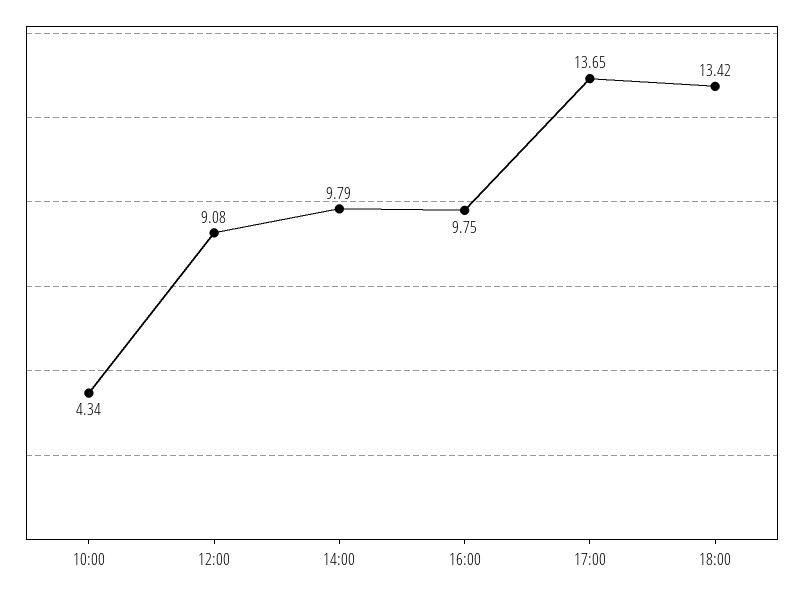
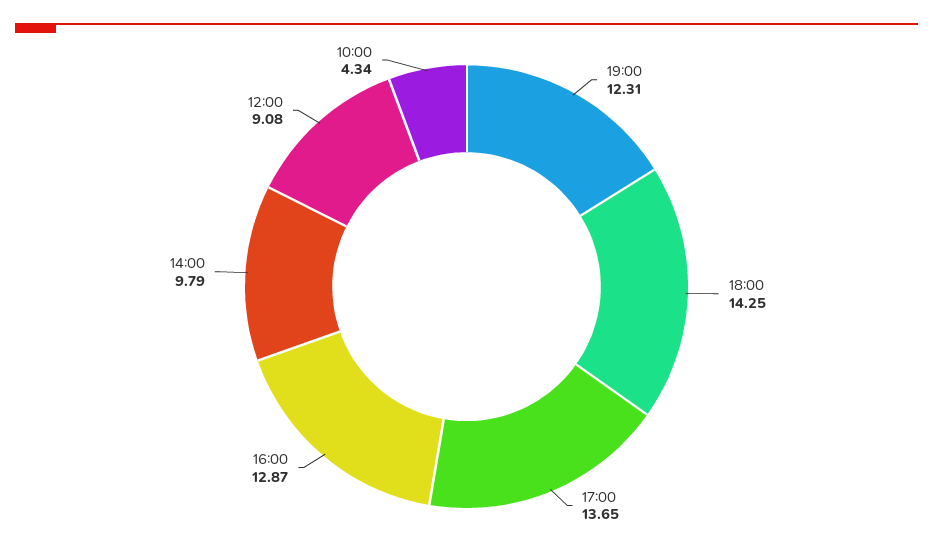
16:00: 9.75 -> 12.87
18:00: 13.42 -> 14.25
19:00: none -> 12.31

